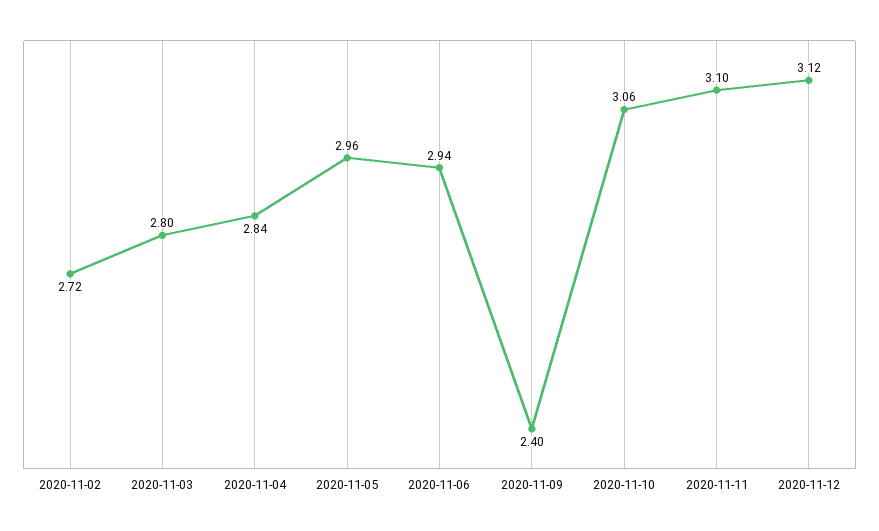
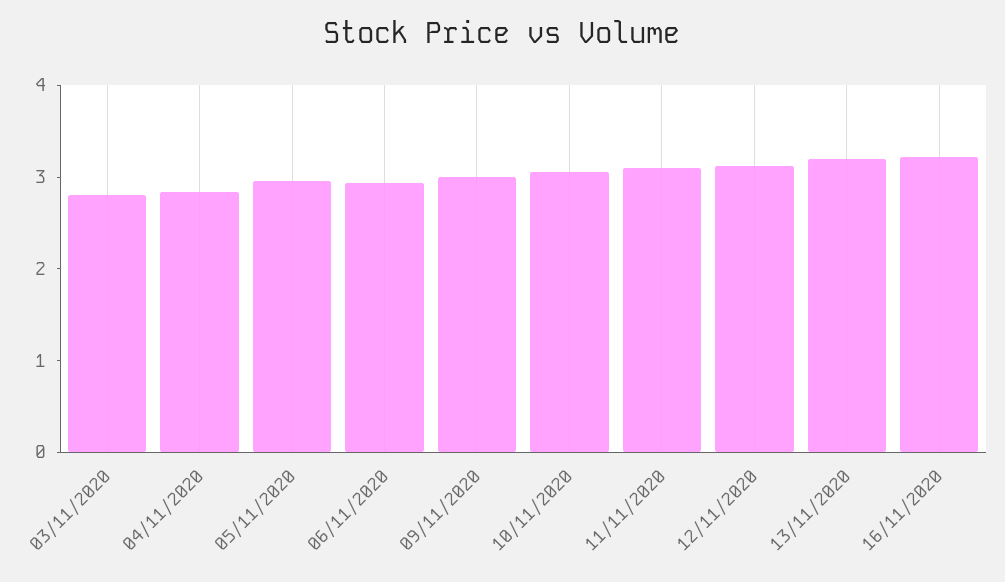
2020-11-02: 2.72 -> none
2020-11-09: 2.4 -> 3
13/11/2020: none -> 3.2
16/11/2020: none -> 3.2

